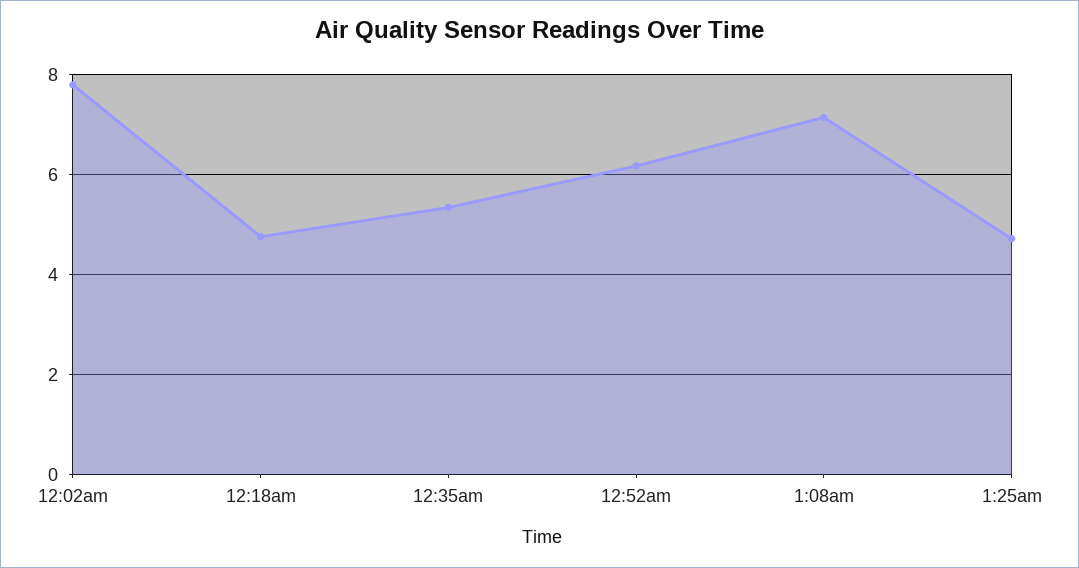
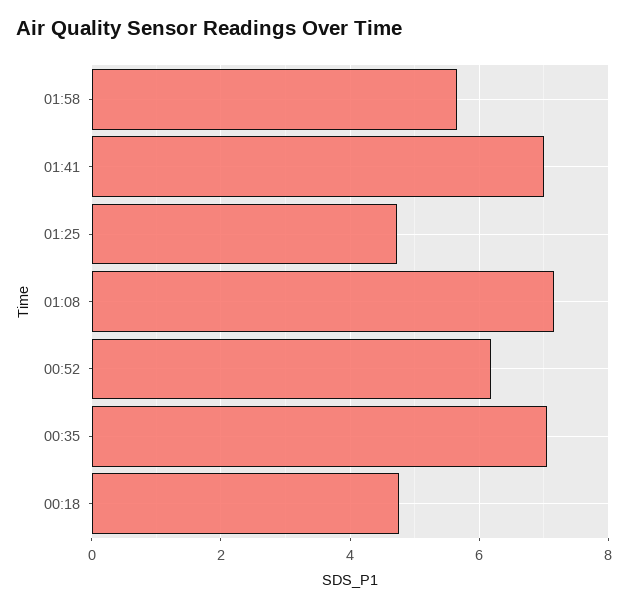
12:02am: 7.8 -> none
12:35am: 5.4 -> 7
01:58: none -> 5.6
01:41: none -> 7

